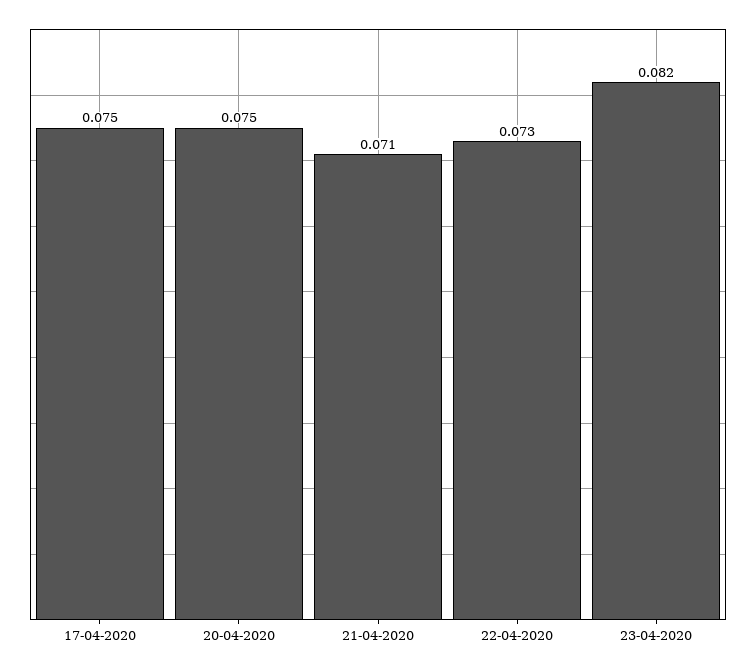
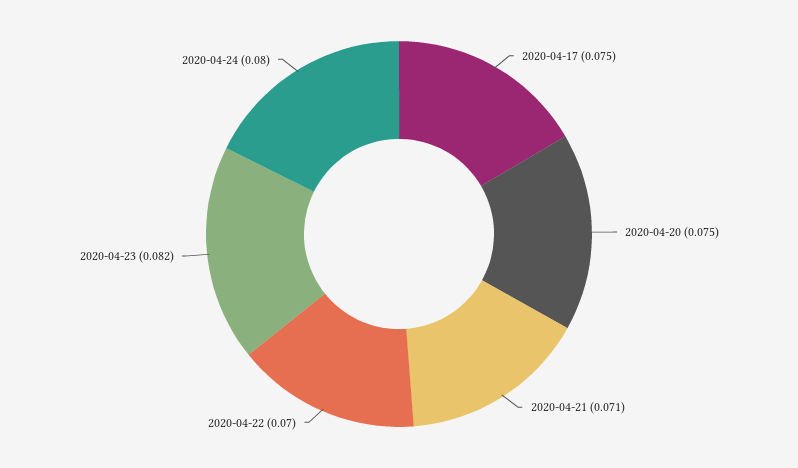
22-04-2020: 0.073 -> 0.07
2020-04-24: none -> 0.08

